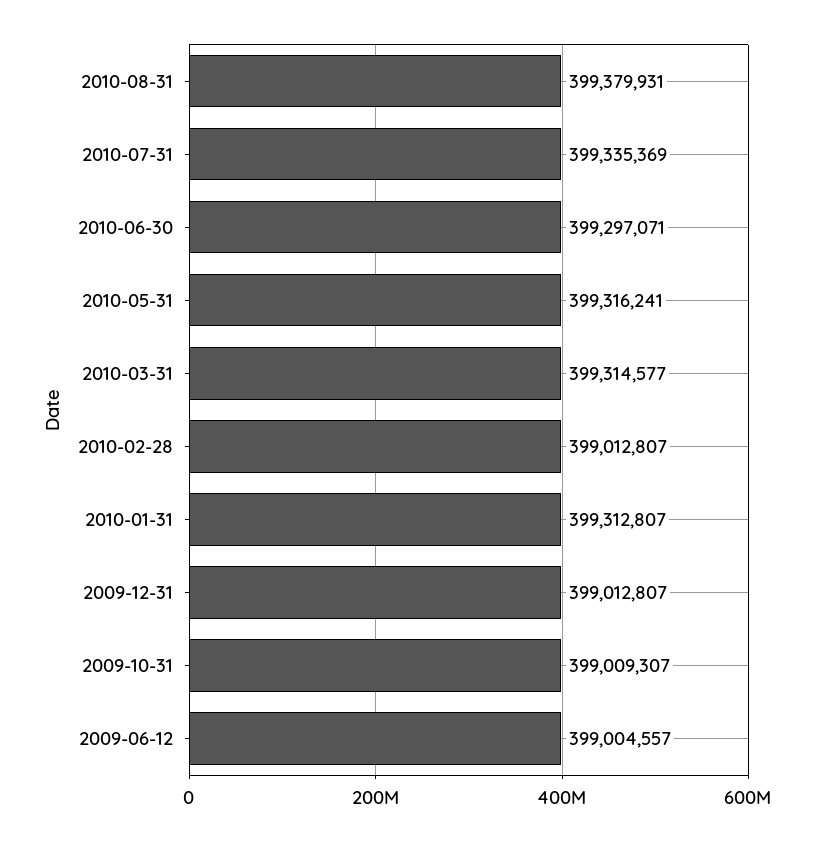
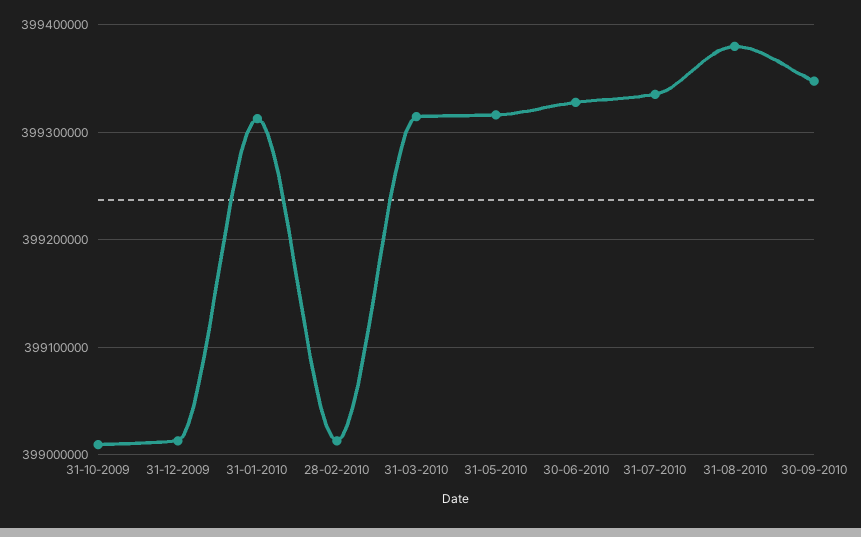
2010-06-30: 399297071 -> 399330000
2009-06-12: 399004557 -> none
30-09-2010: none -> 399350000

